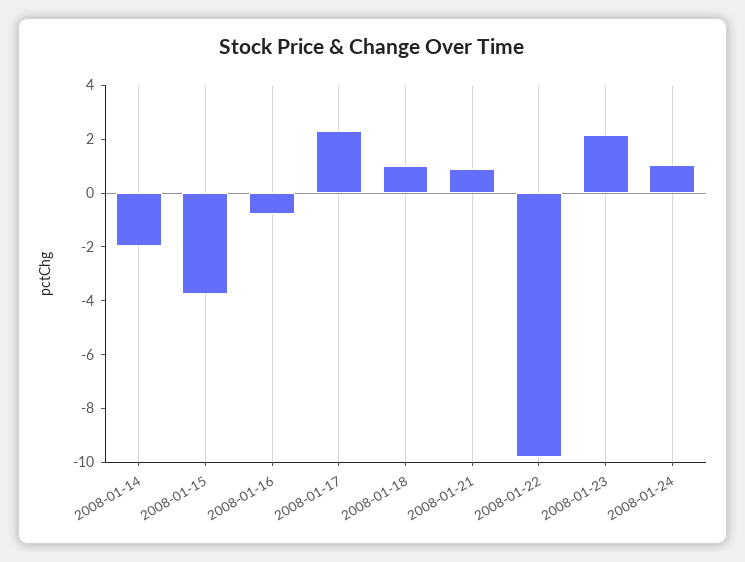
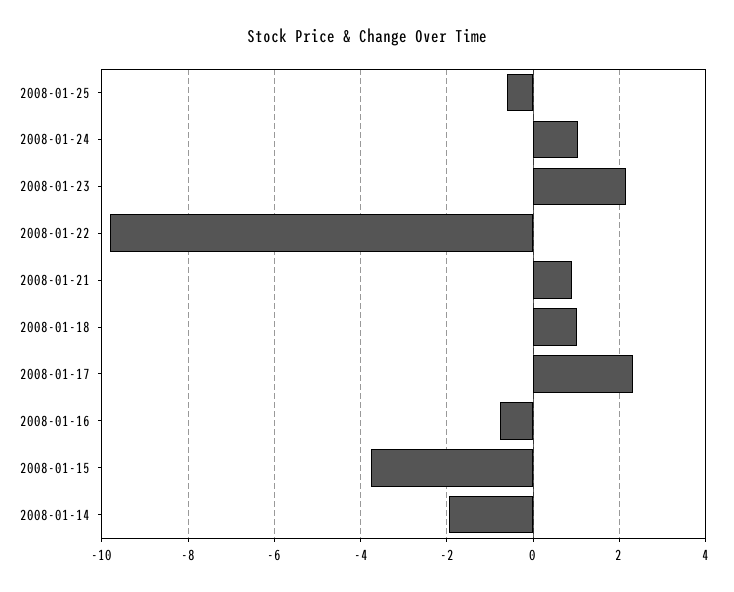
2008-01-25: none -> -0.6

